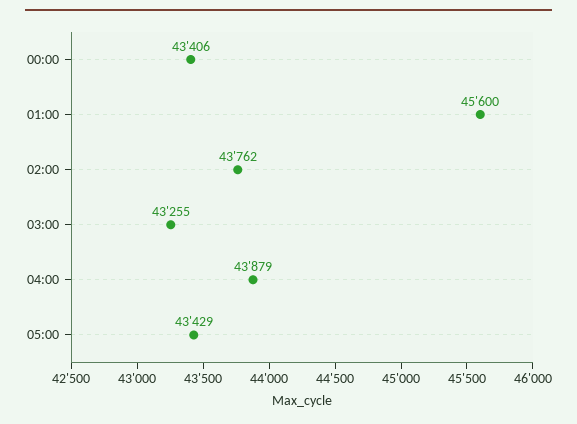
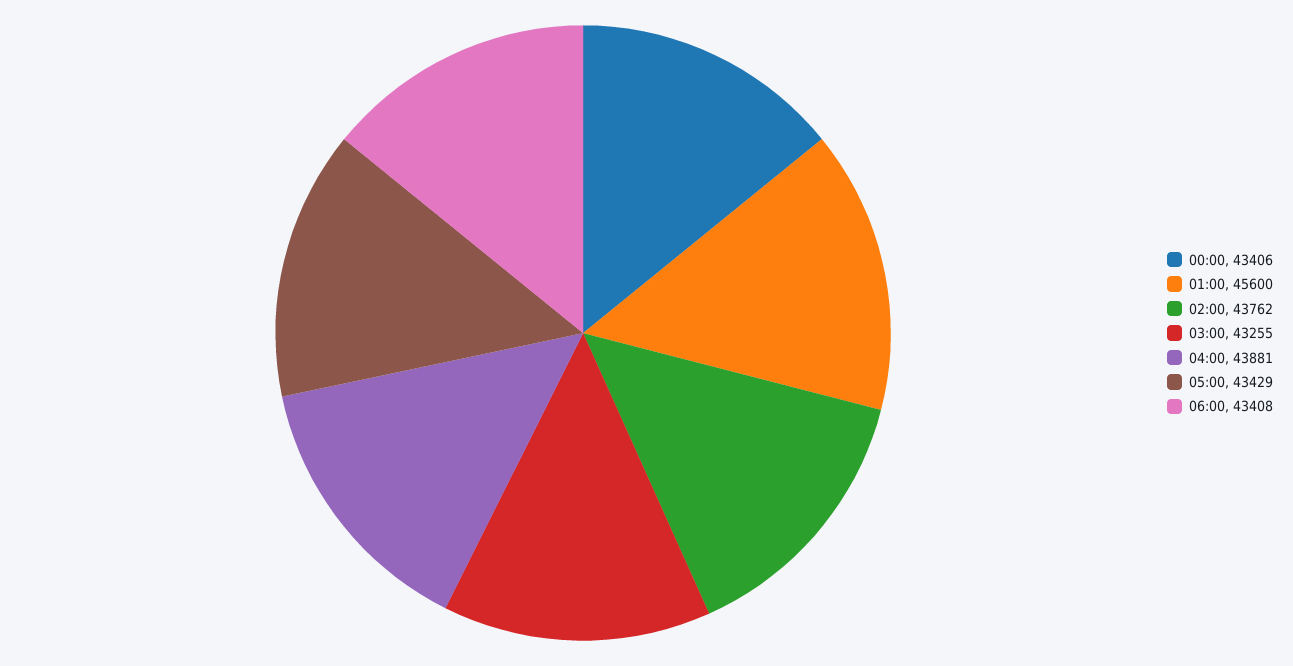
04:00: 43879 -> 43881
06:00: none -> 43408

